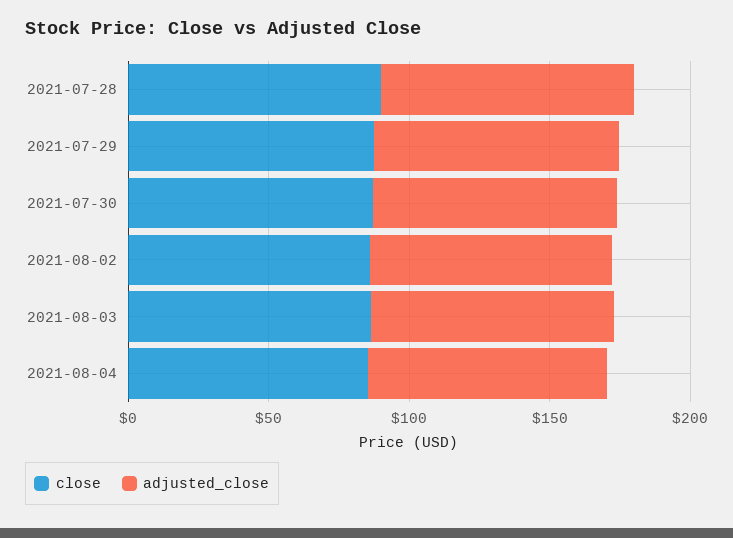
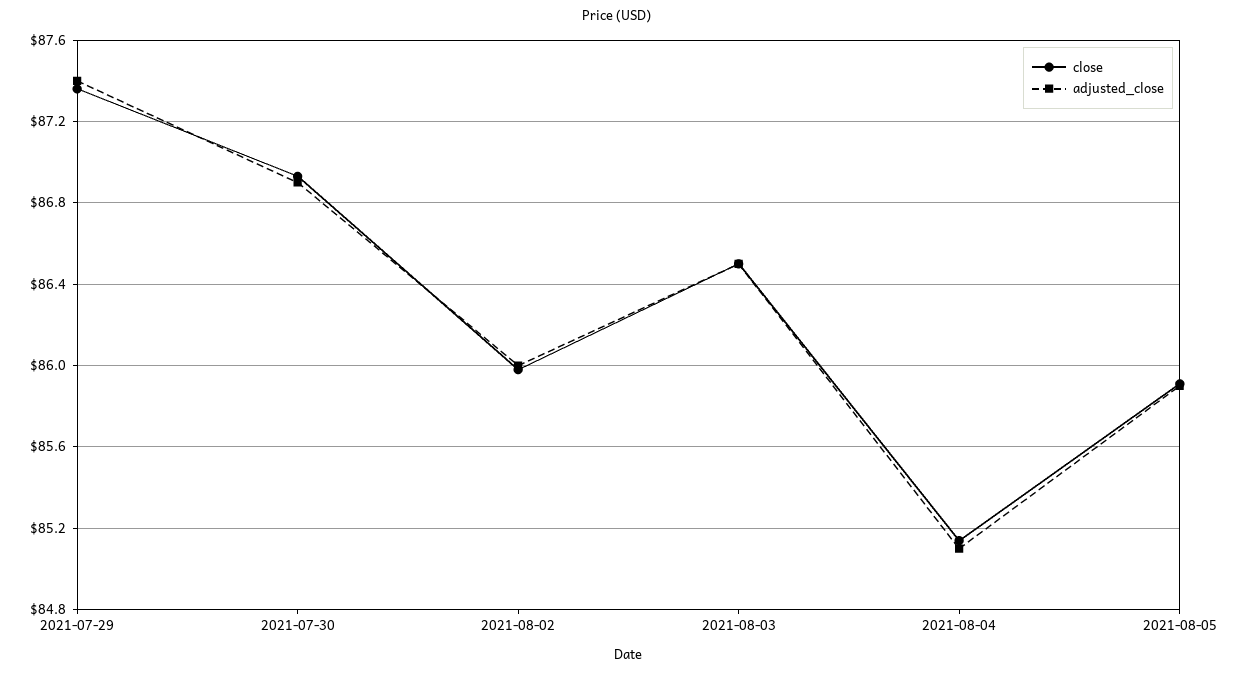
close, 2021-07-28: 90 -> none
adjusted_close, 2021-07-28: 90 -> none
close, 2021-08-05: none -> 85.9
adjusted_close, 2021-08-05: none -> 85.9

